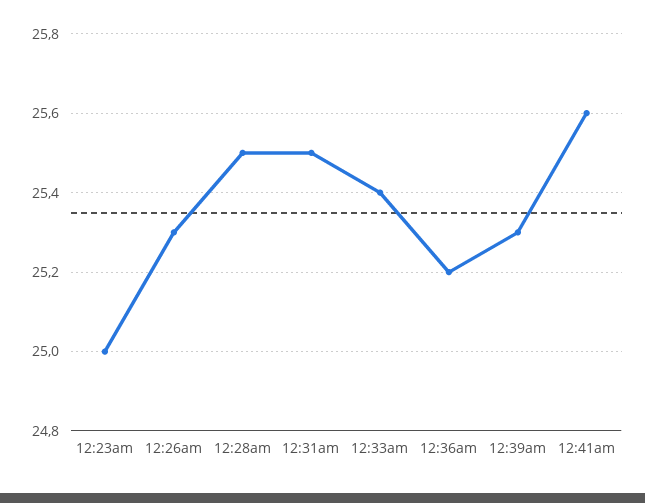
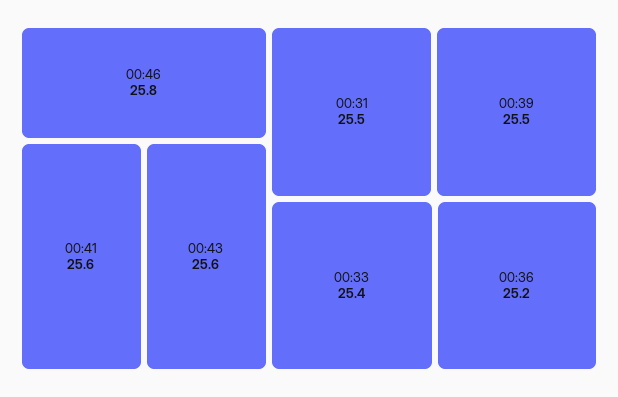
12:23am: 25 -> none
12:26am: 25.3 -> none
12:28am: 25.5 -> none
12:39am: 25.3 -> 25.5
00:46: none -> 25.8
00:43: none -> 25.6

